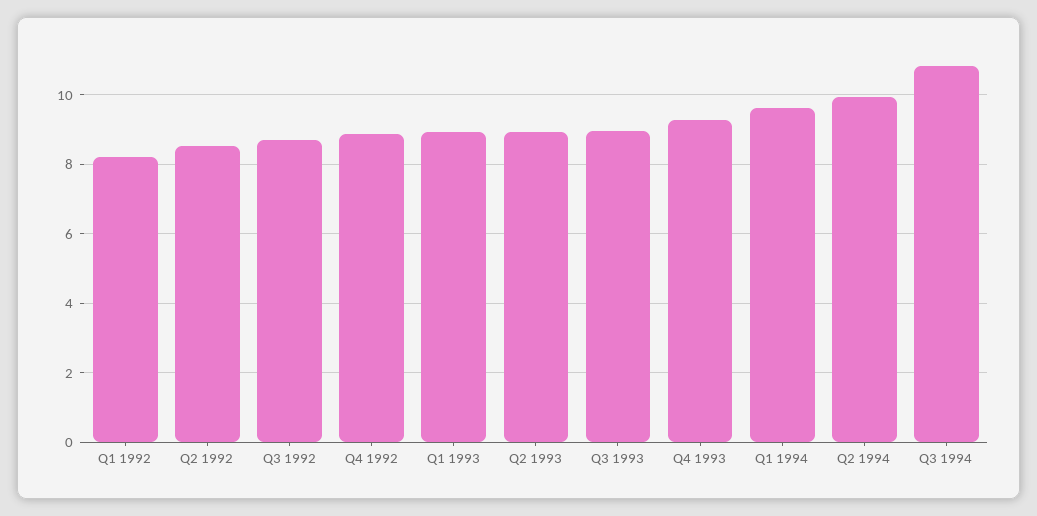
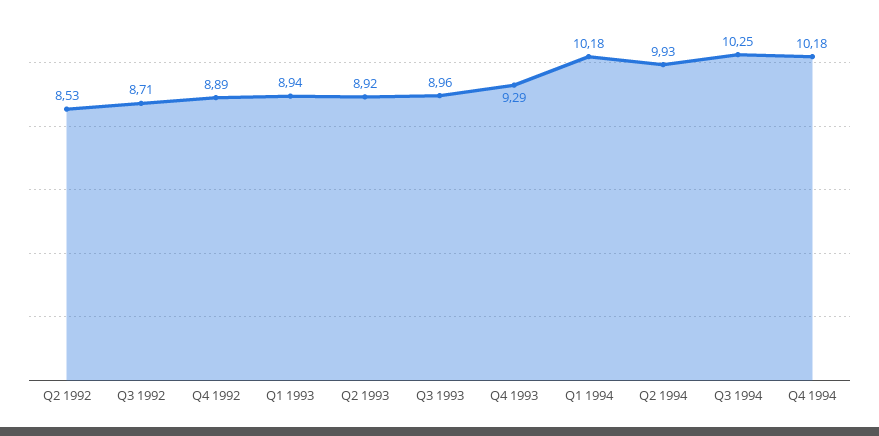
Q1 1992: 8.2 -> none
Q1 1994: 9.6 -> 10.18
Q3 1994: 10.8 -> 10.25
Q4 1994: none -> 10.18

